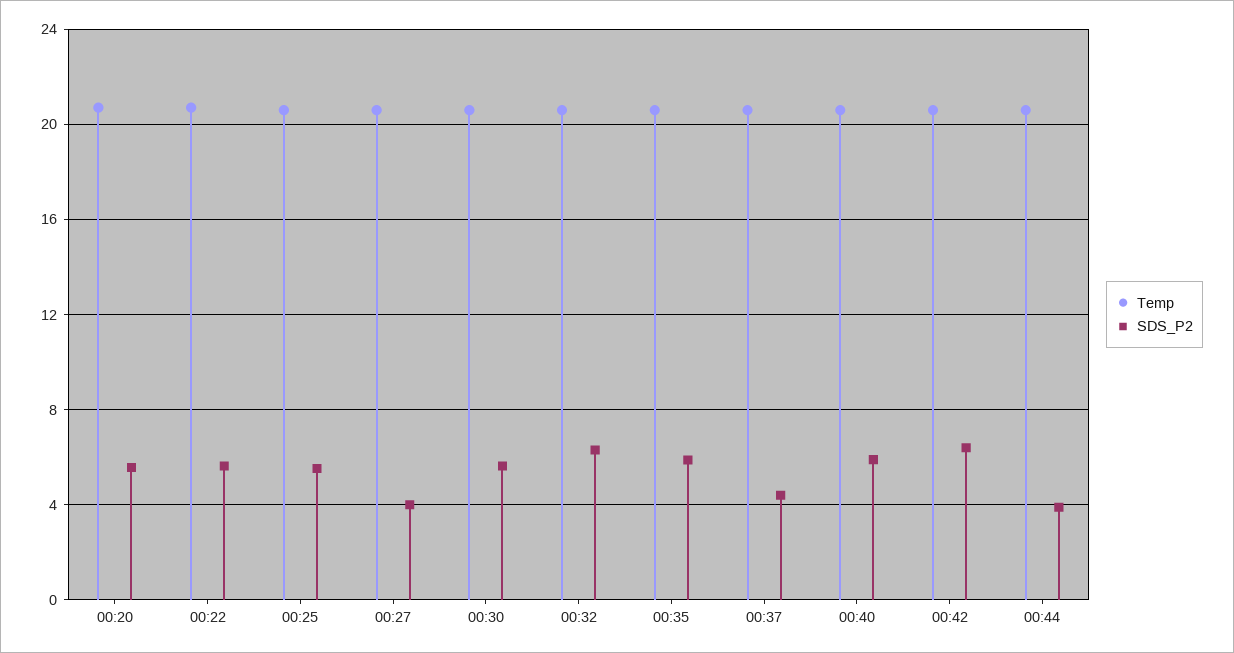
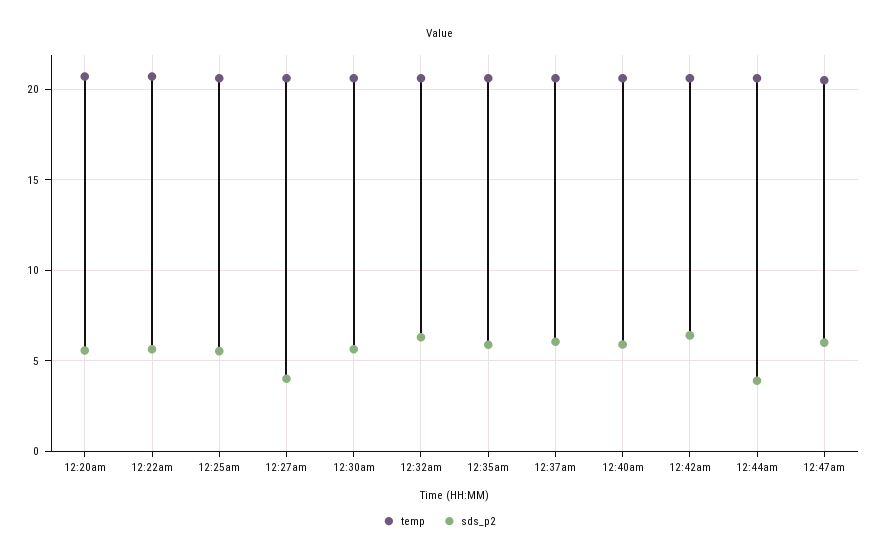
SDS_P2, 00:37: 4.5 -> 6
Temp, 12:47am: none -> 20.5
SDS_P2, 12:47am: none -> 6

